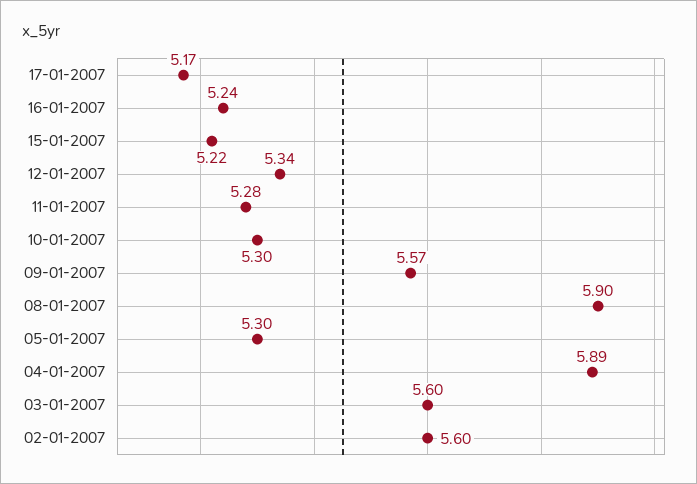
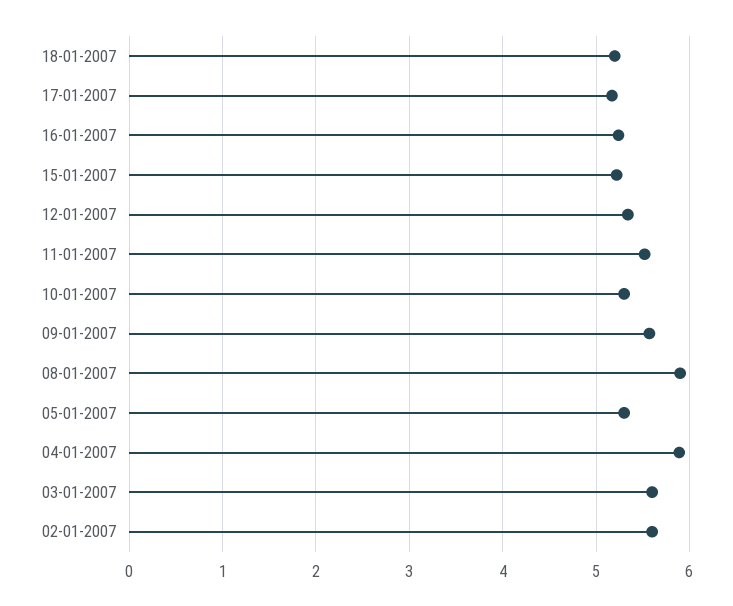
11-01-2007: 5.28 -> 5.5
18-01-2007: none -> 5.2

